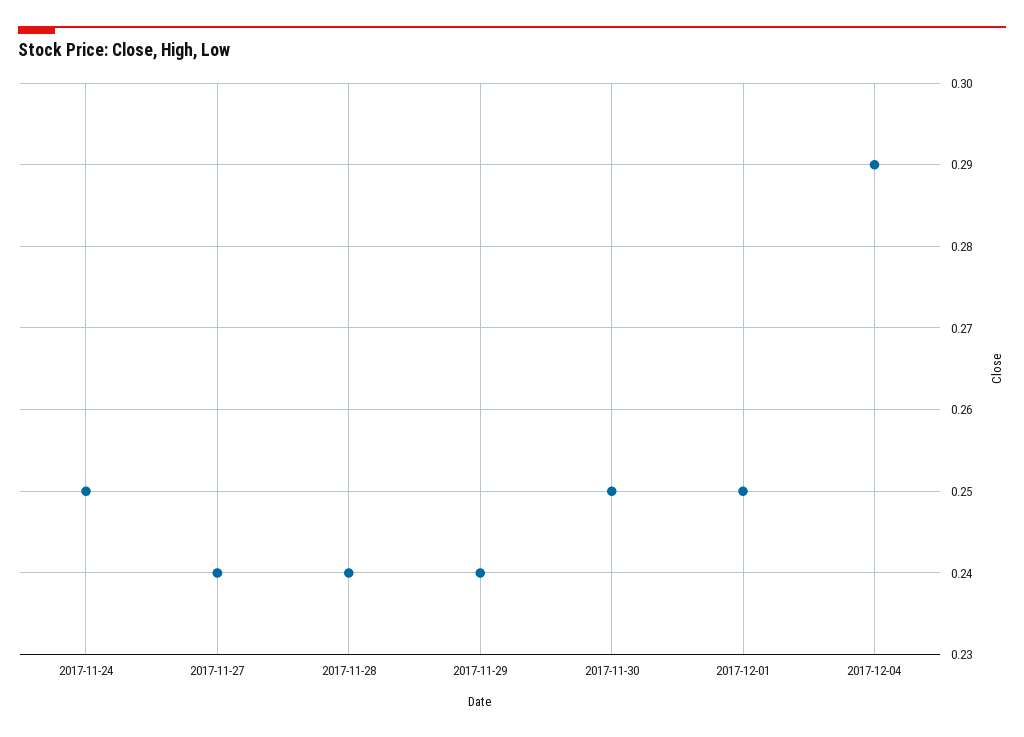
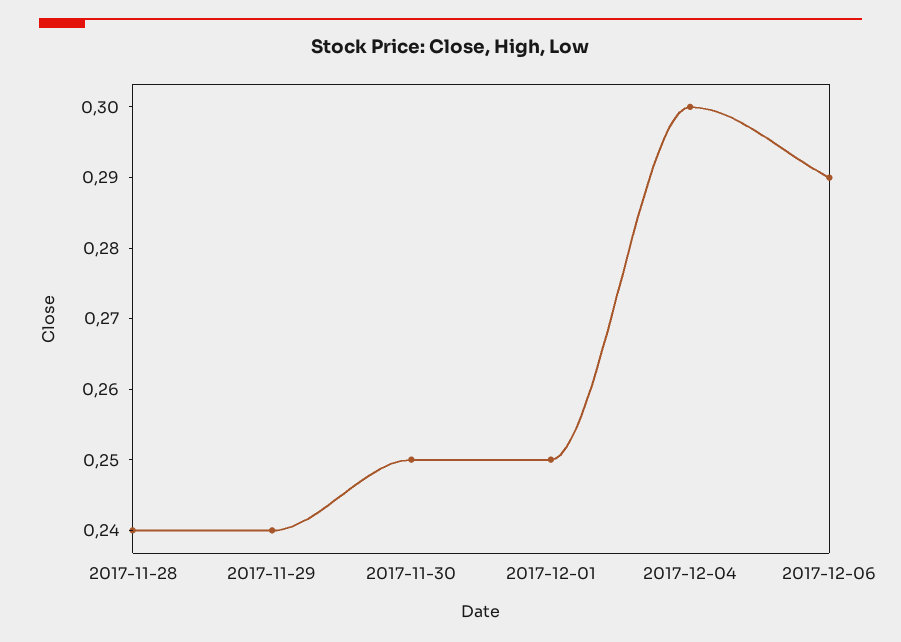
2017-11-24: 0.25 -> none
2017-11-27: 0.24 -> none
2017-12-04: 0.29 -> 0.3
2017-12-06: none -> 0.29

